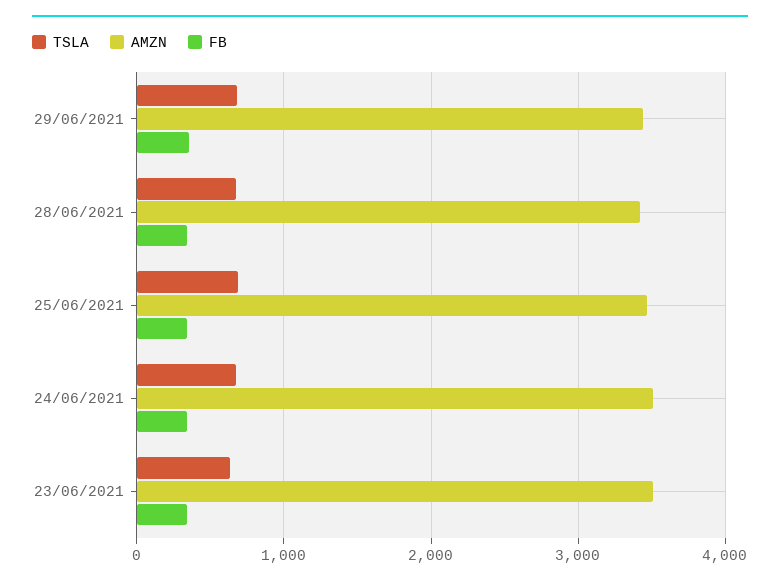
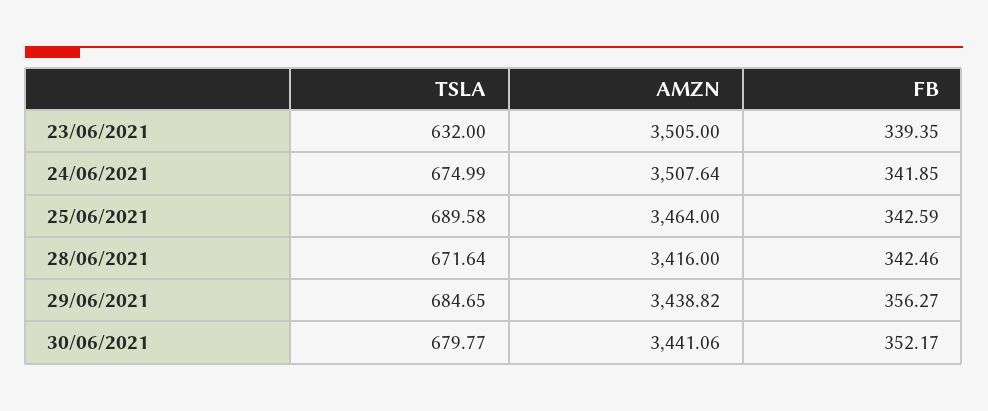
TSLA, 30/06/2021: none -> 679.77
AMZN, 30/06/2021: none -> 3441.06
FB, 30/06/2021: none -> 352.17

